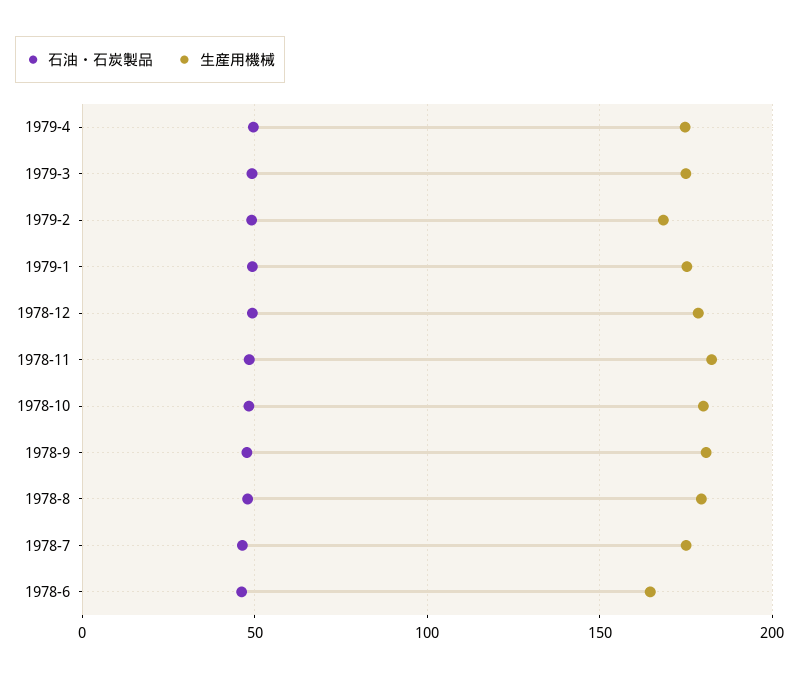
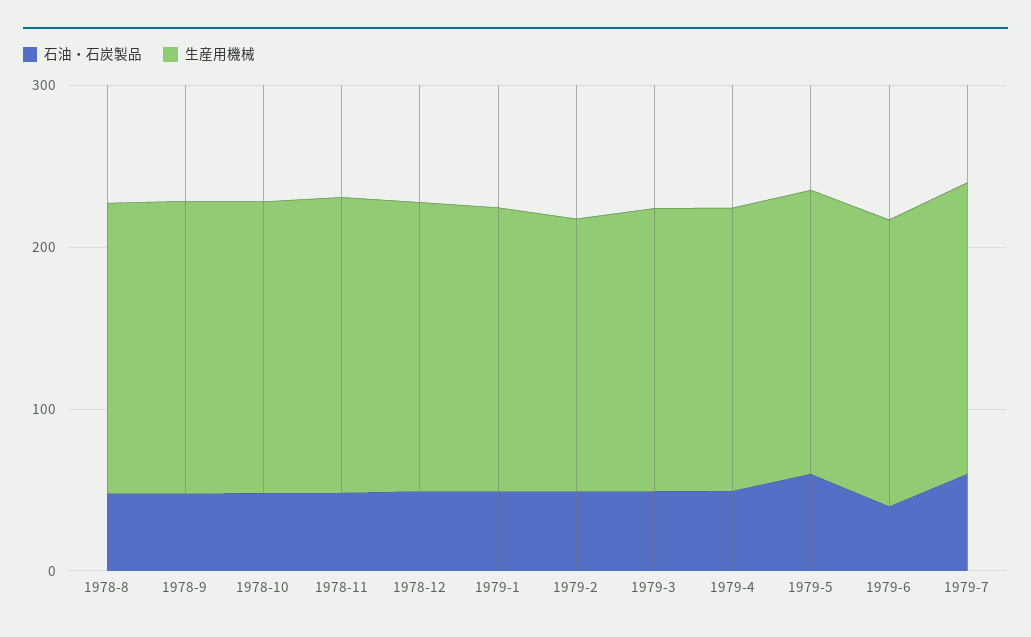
石油・石炭製品, 1978-7: 45 -> none
生産用機械, 1978-7: 175 -> none
石油・石炭製品, 1978-6: 45 -> none
生産用機械, 1978-6: 165 -> none
石油・石炭製品, 1979-5: none -> 60
生産用機械, 1979-5: none -> 180
石油・石炭製品, 1979-6: none -> 40
生産用機械, 1979-6: none -> 180
石油・石炭製品, 1979-7: none -> 60
生産用機械, 1979-7: none -> 180

